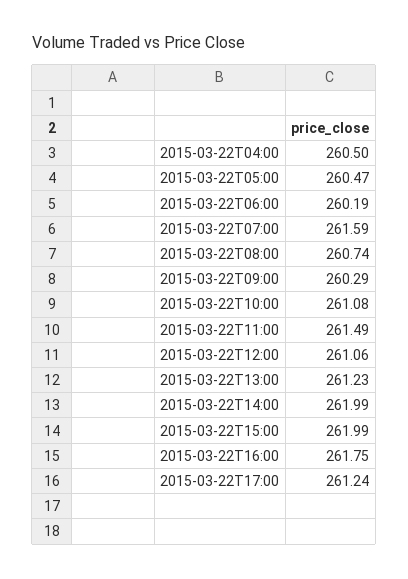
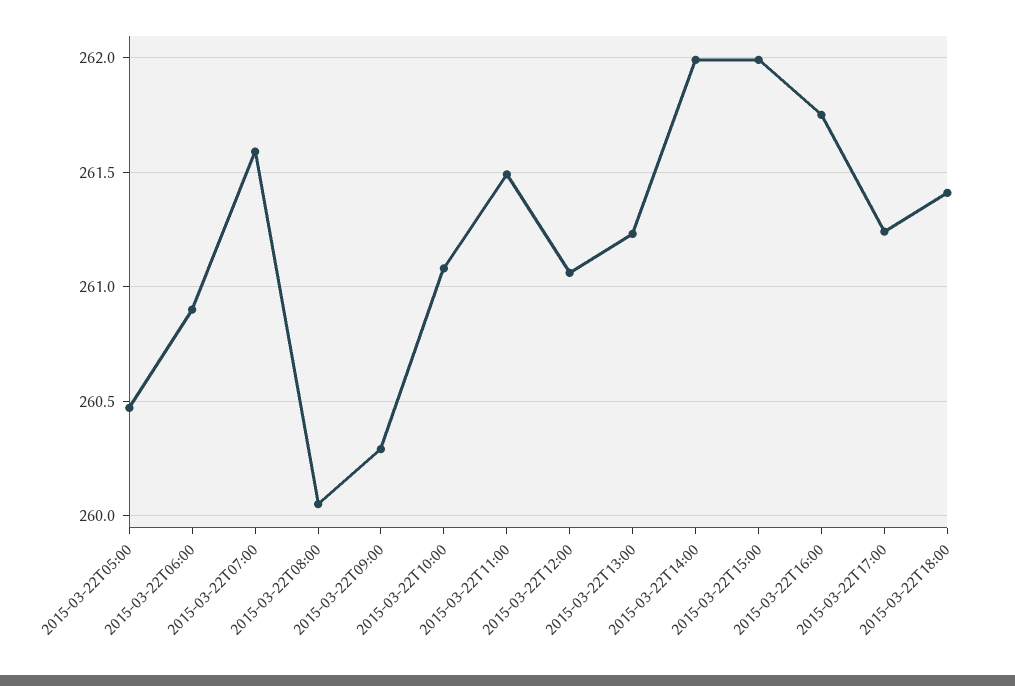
2015-03-22T04:00: 260.5 -> none
2015-03-22T06:00: 260.19 -> 260.9
2015-03-22T08:00: 260.74 -> 260.05
2015-03-22T18:00: none -> 261.4

